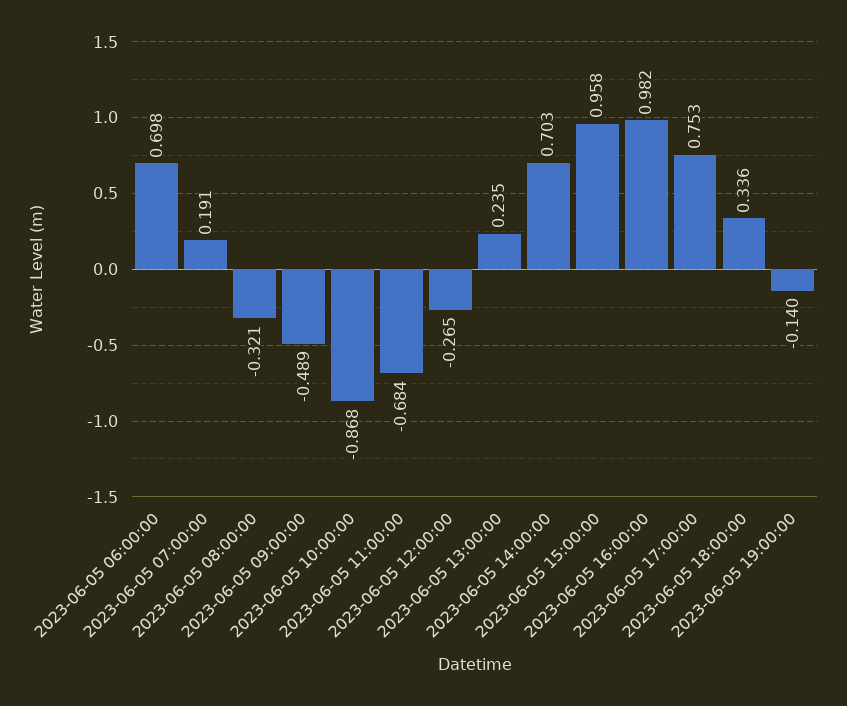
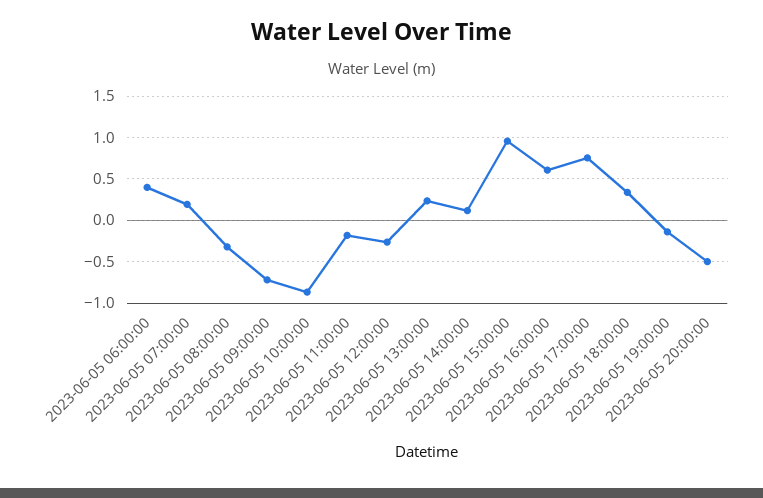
2023-06-05 06:00:00: 0.698 -> 0.4
2023-06-05 09:00:00: -0.489 -> -0.7
2023-06-05 11:00:00: -0.684 -> -0.2
2023-06-05 14:00:00: 0.703 -> 0.1
2023-06-05 16:00:00: 0.982 -> 0.6
2023-06-05 20:00:00: none -> -0.5

